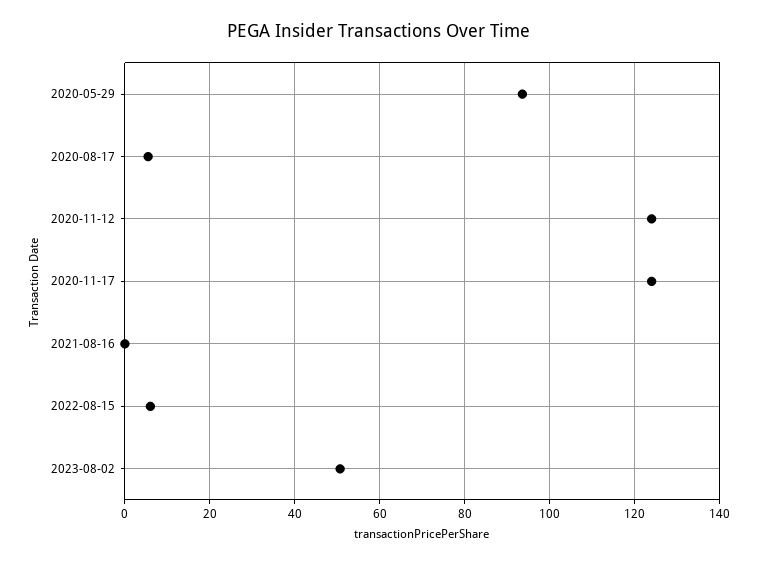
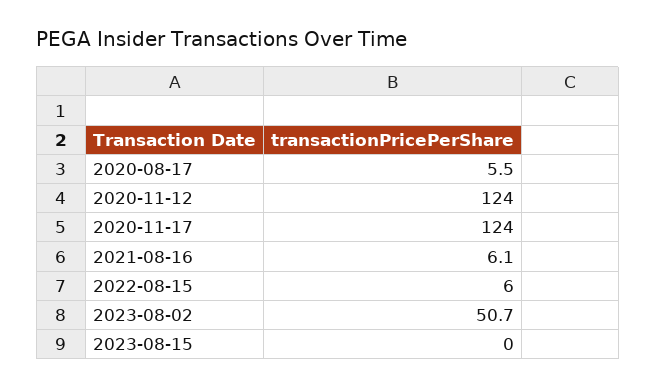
2020-05-29: 94 -> none
2021-08-16: 0 -> 6.1
2023-08-15: none -> 0

